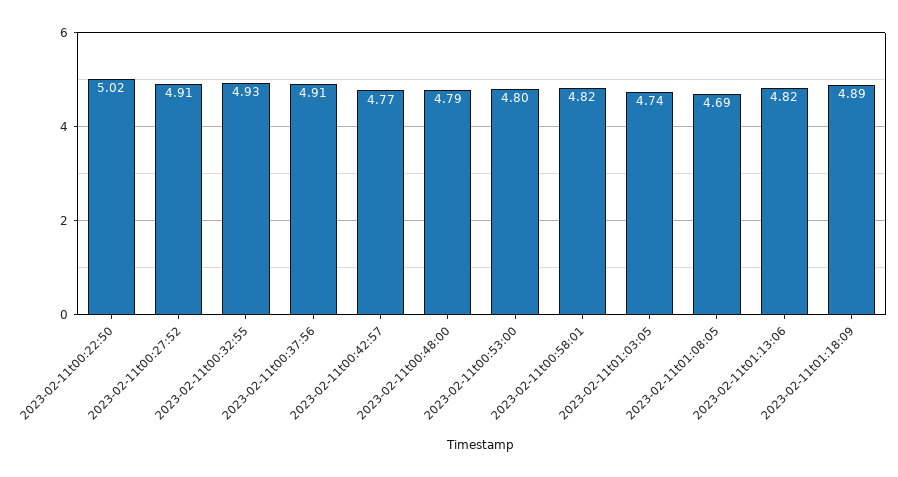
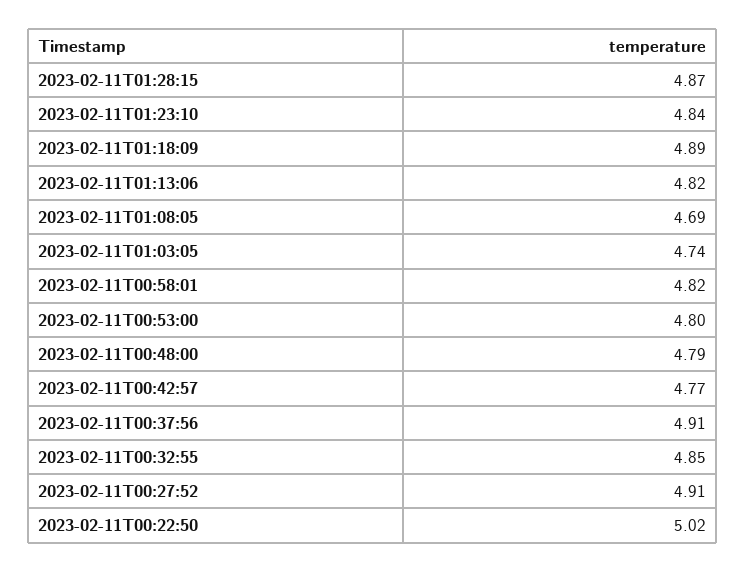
2023-02-11t00:32:55: 4.93 -> 4.85
2023-02-11T01:28:15: none -> 4.87
2023-02-11T01:23:10: none -> 4.84

